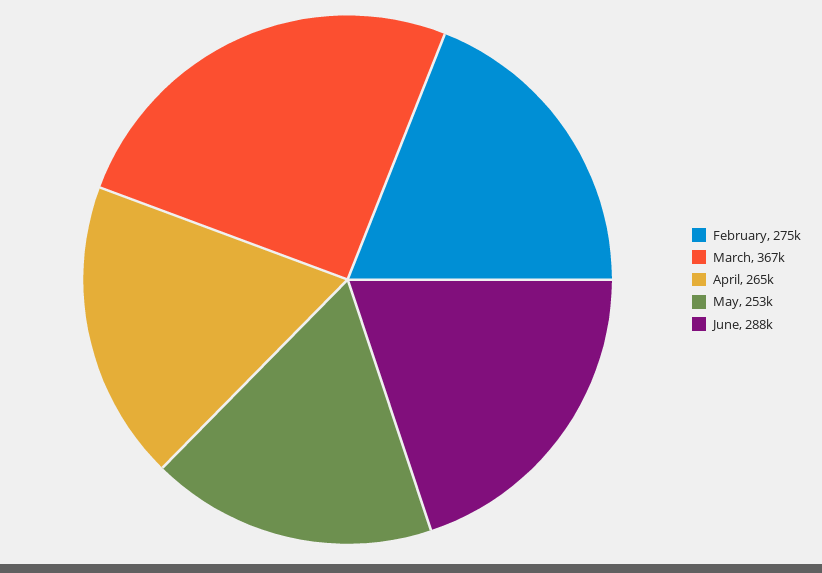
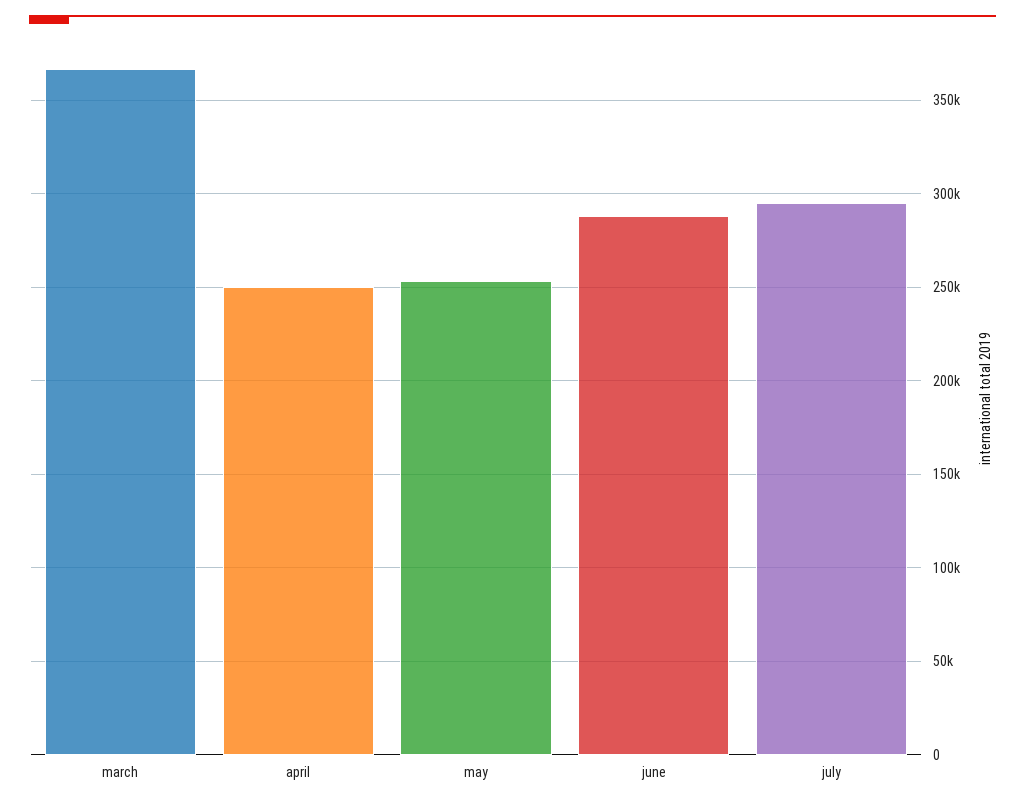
February: 275000 -> none
April: 265000 -> 250000
july: none -> 295000

